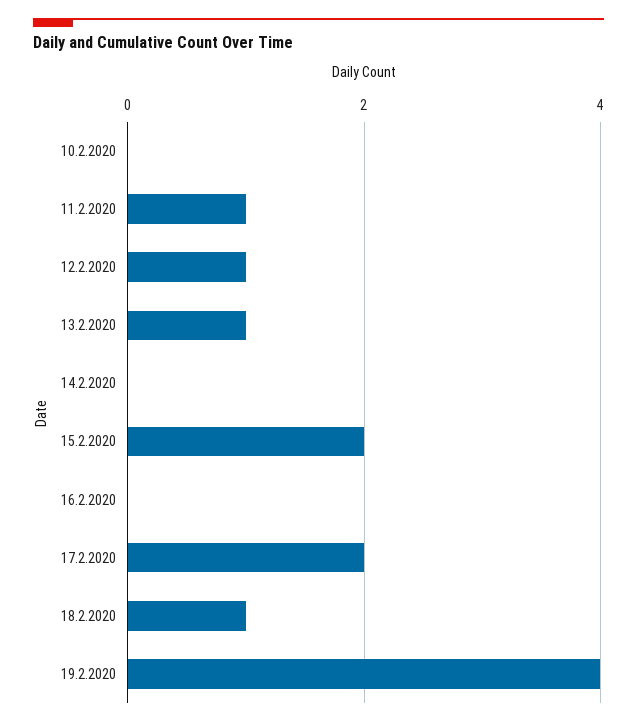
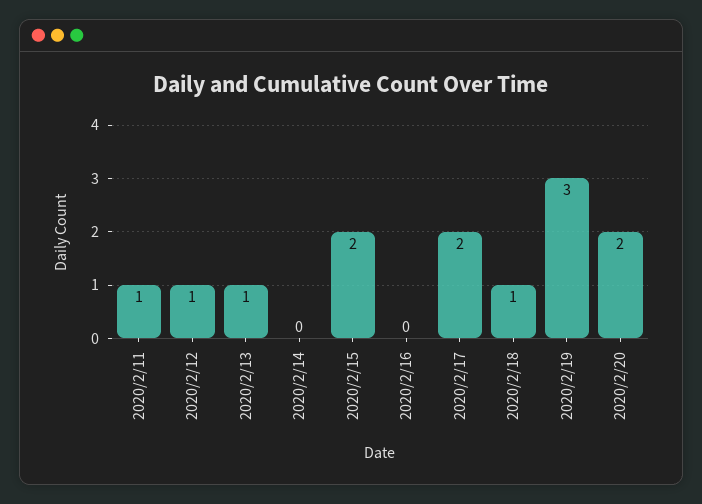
10.2.2020: 0 -> none
19.2.2020: 4 -> 3
2020/2/20: none -> 2

